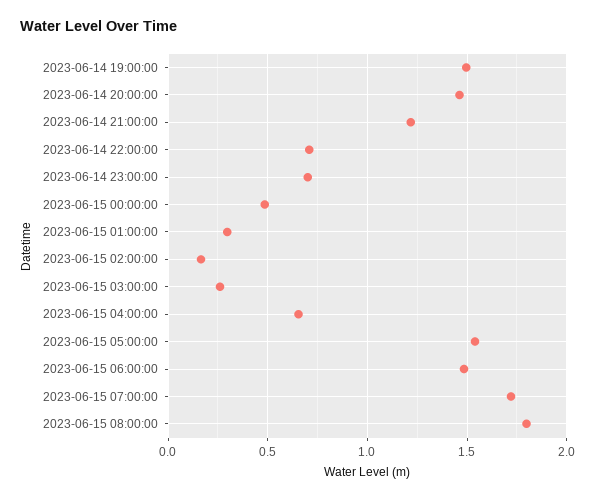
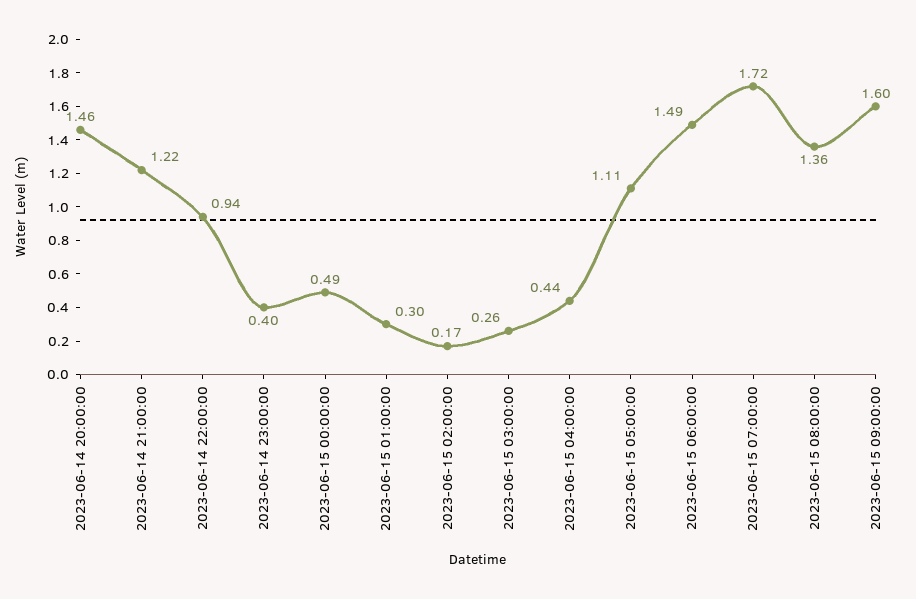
2023-06-14 19:00:00: 1.5 -> none
2023-06-14 22:00:00: 0.7 -> 0.94
2023-06-14 23:00:00: 0.7 -> 0.4
2023-06-15 04:00:00: 0.65 -> 0.44
2023-06-15 05:00:00: 1.55 -> 1.11
2023-06-15 08:00:00: 1.8 -> 1.36
2023-06-15 09:00:00: none -> 1.6

